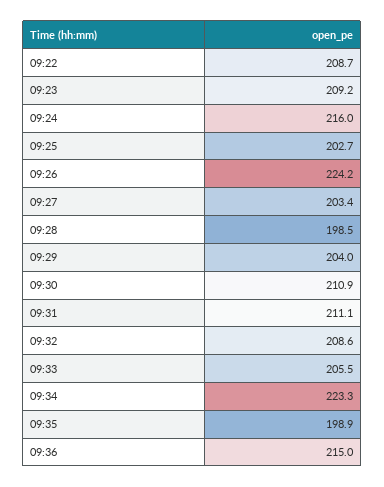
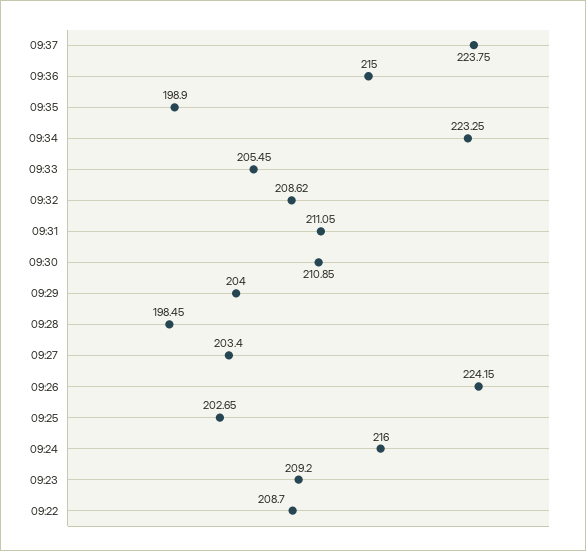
09:37: none -> 223.75

